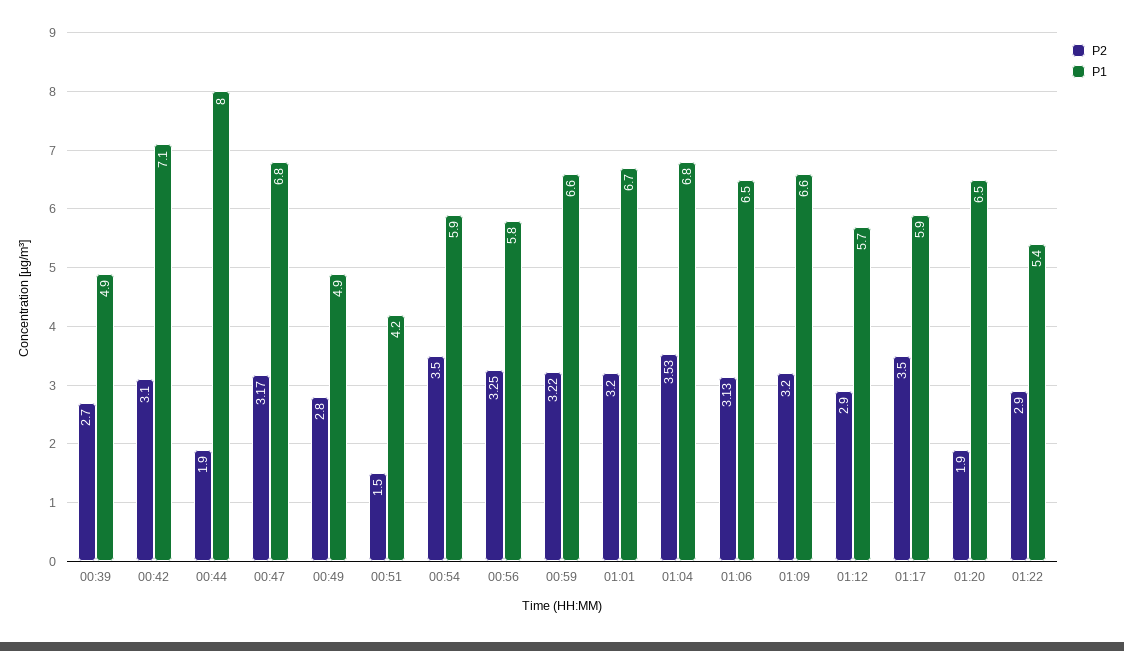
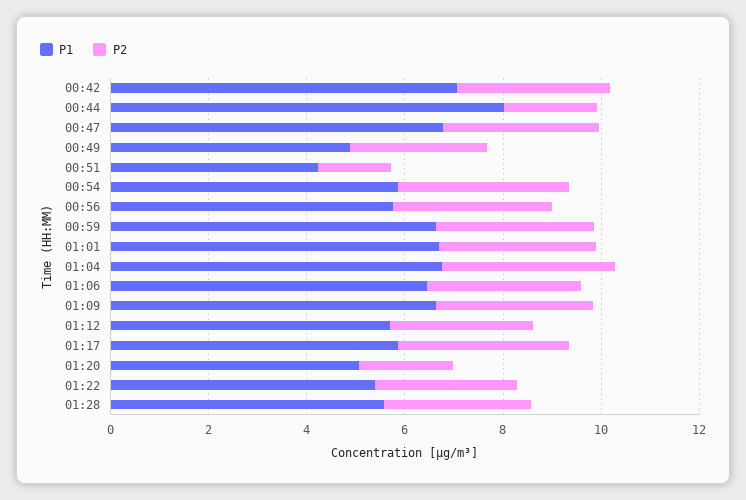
P2, 00:39: 2.7 -> none
P1, 00:39: 4.9 -> none
P1, 01:20: 6.5 -> 5
P1, 01:28: none -> 5.5
P2, 01:28: none -> 3

